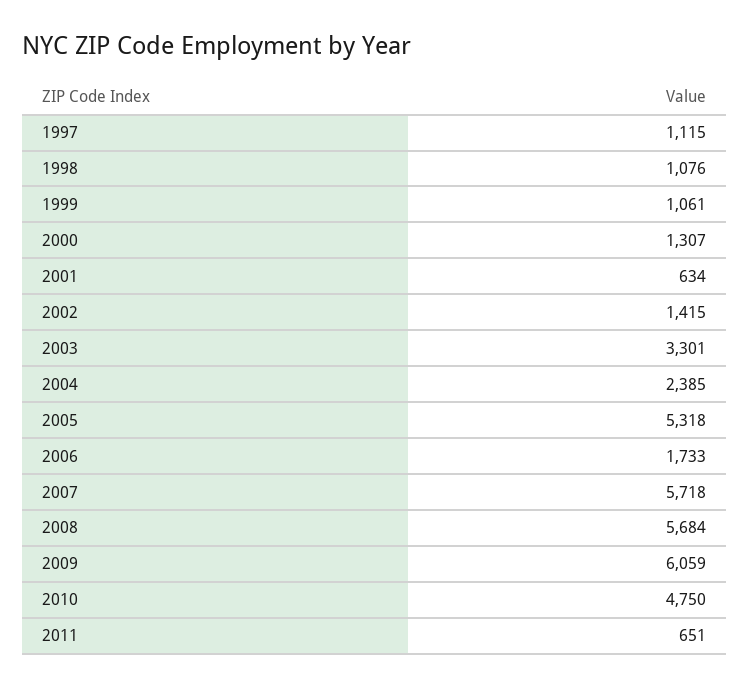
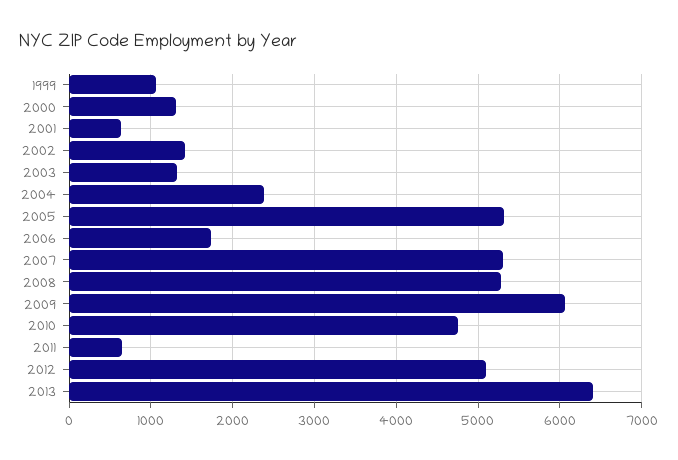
1997: 1115 -> none
1998: 1076 -> none
2003: 3301 -> 1300
2007: 5718 -> 5300
2008: 5684 -> 5300
2012: none -> 5100
2013: none -> 6400

